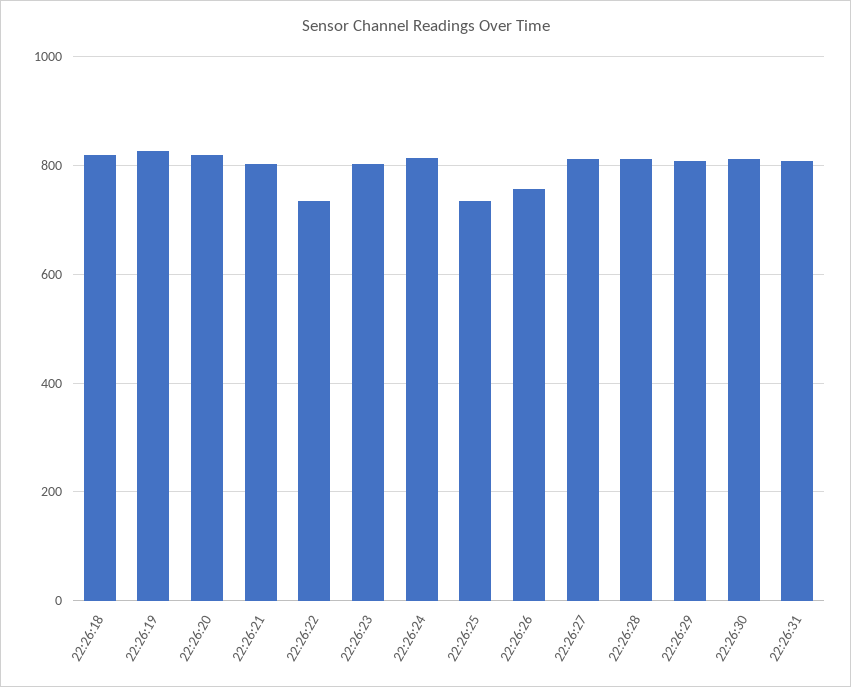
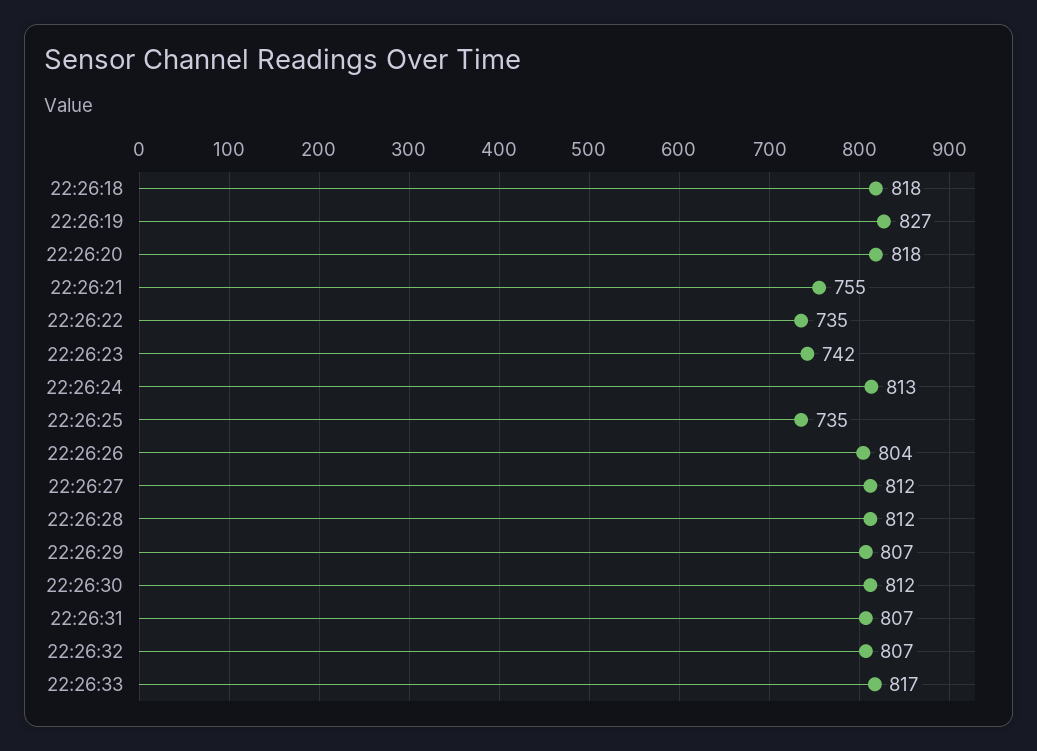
22:26:21: 800 -> 755
22:26:23: 800 -> 742
22:26:26: 760 -> 804
22:26:32: none -> 807
22:26:33: none -> 817

